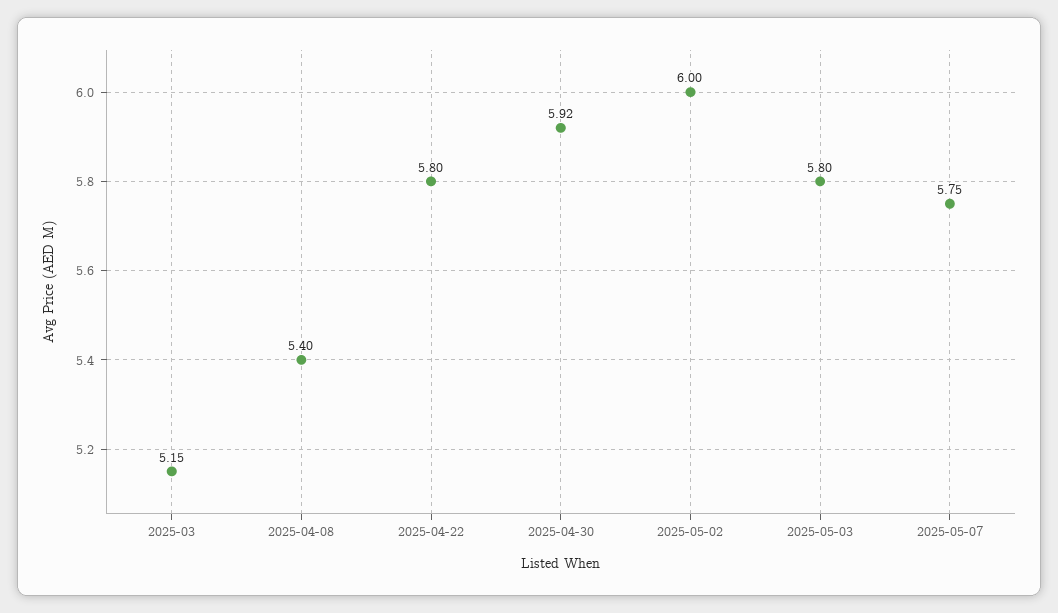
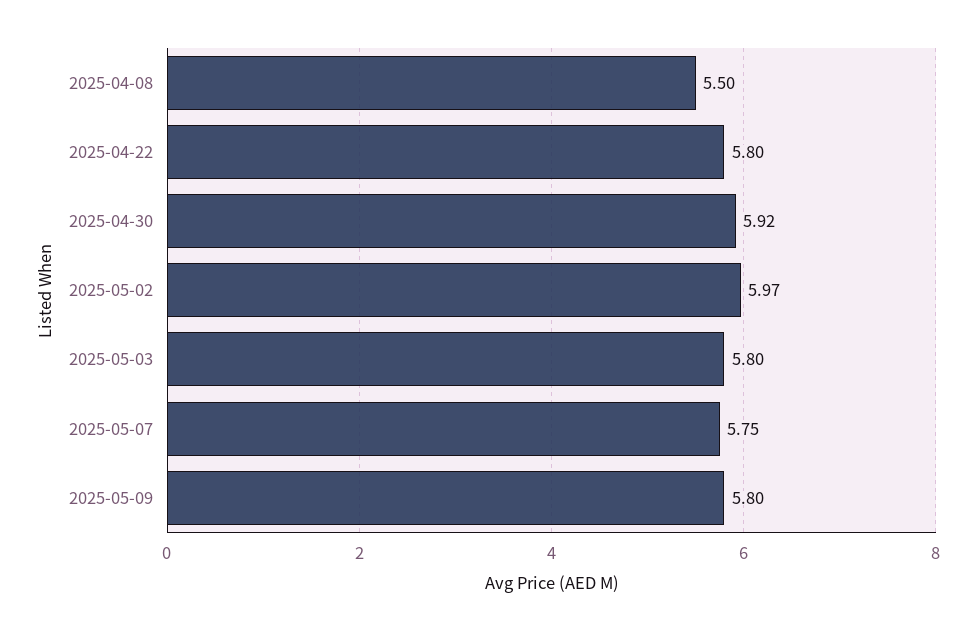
2025-03: 5.15 -> none
2025-04-08: 5.4 -> 5.5
2025-05-02: 6 -> 5.97
2025-05-09: none -> 5.8

